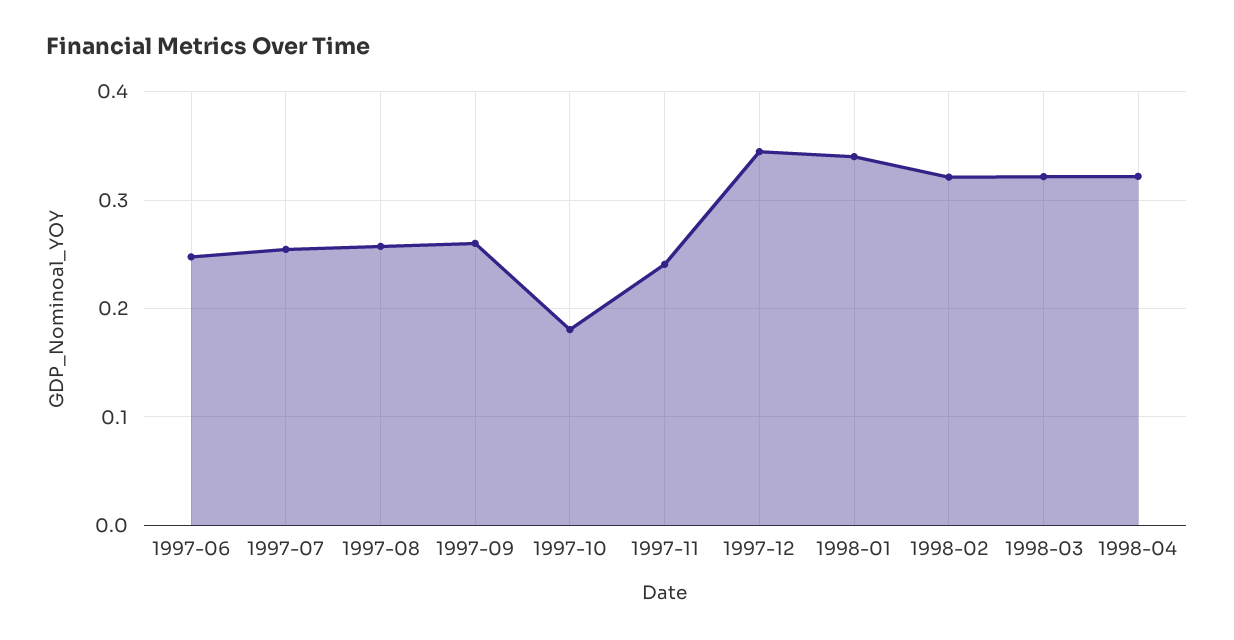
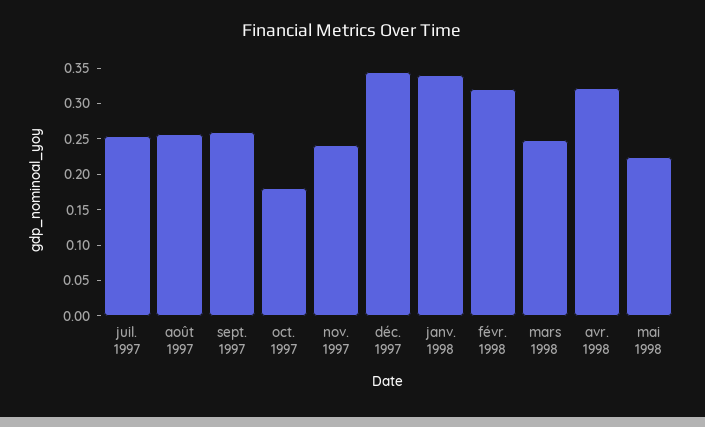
1997-06: 0.25 -> none
1998-03: 0.32 -> 0.25
mai 1998: none -> 0.225

